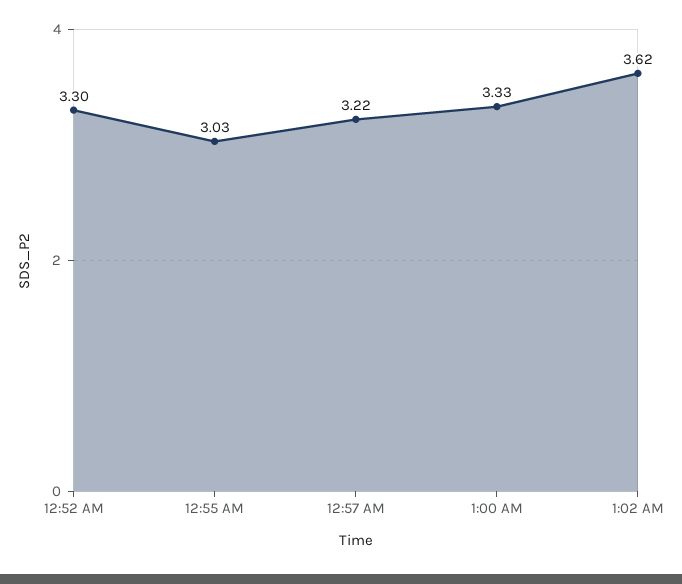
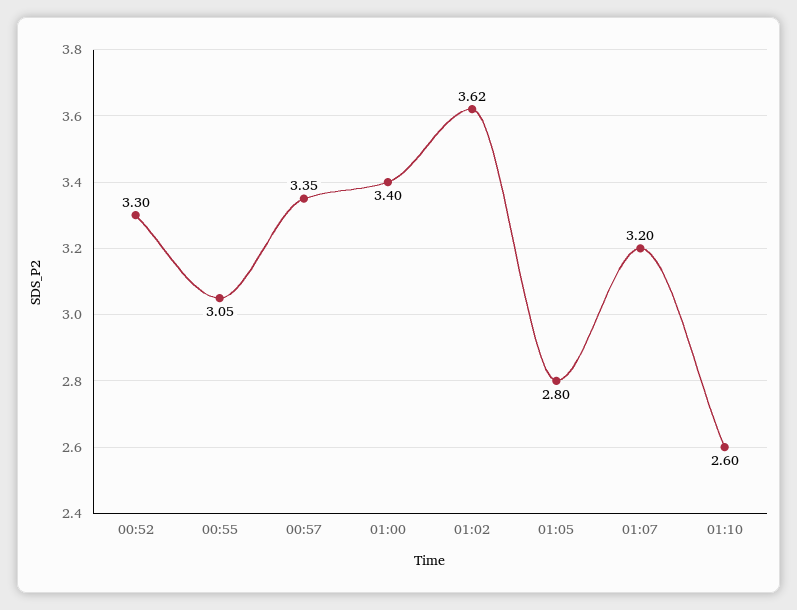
12:55 AM: 3.03 -> 3.05
12:57 AM: 3.22 -> 3.35
1:00 AM: 3.33 -> 3.4
01:05: none -> 2.8
01:07: none -> 3.2
01:10: none -> 2.6

